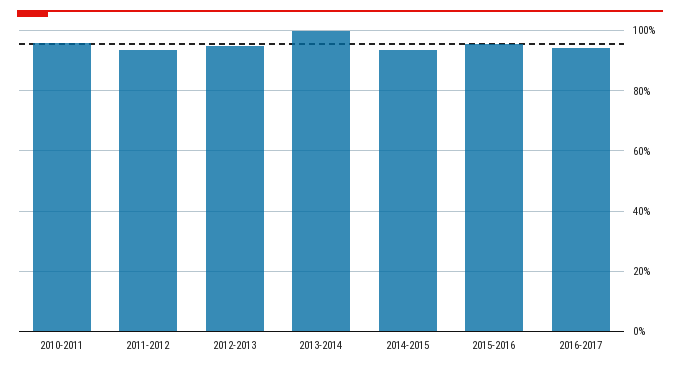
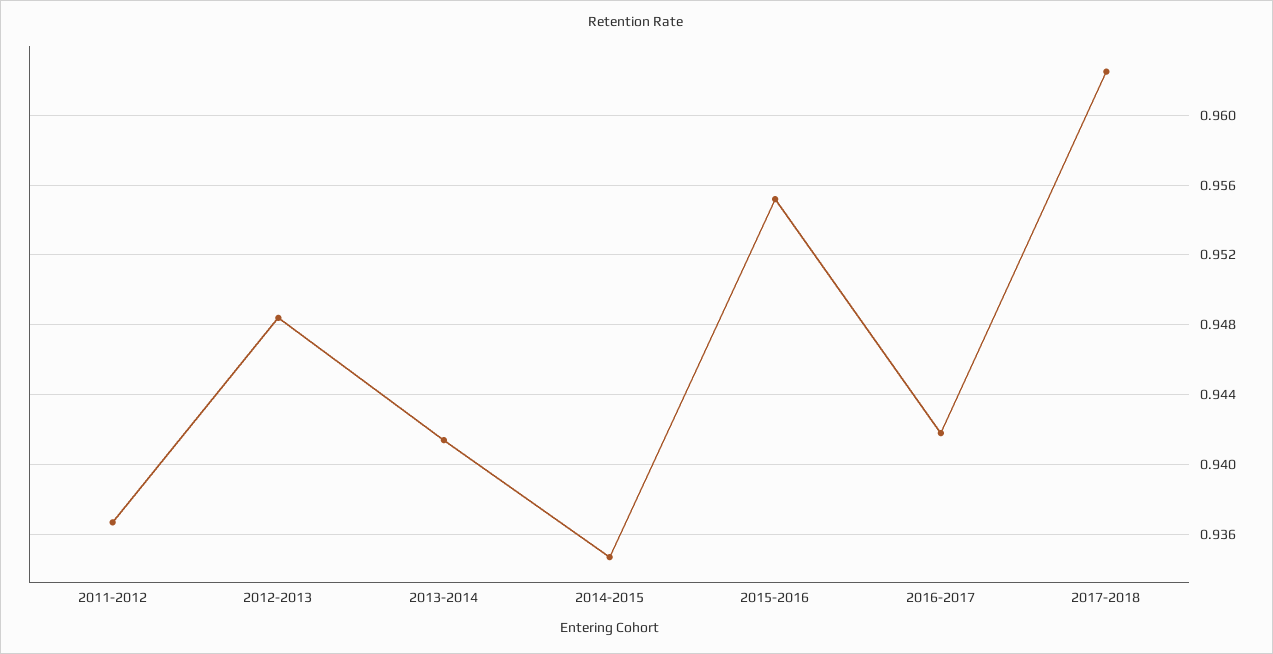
2010-2011: 0.96 -> none
2013-2014: 1 -> 0.9415
2017-2018: none -> 0.9625

